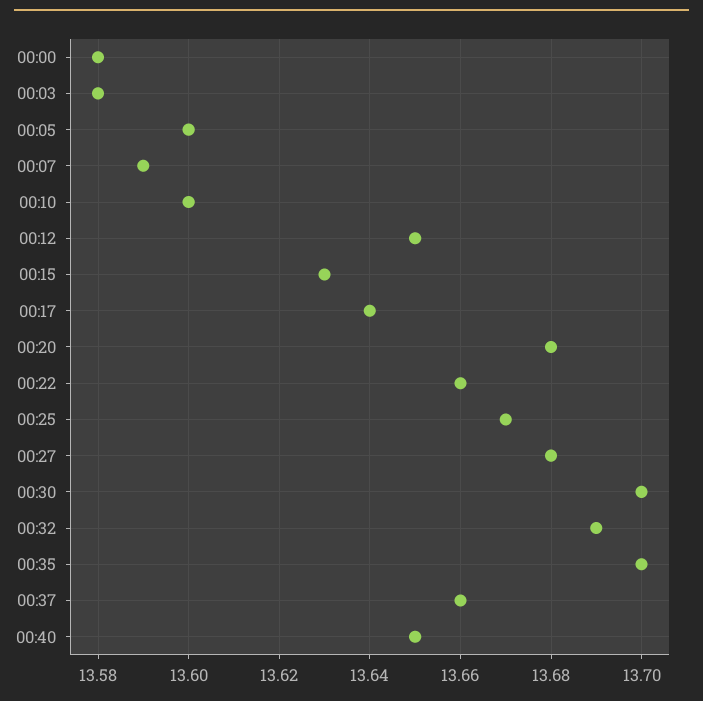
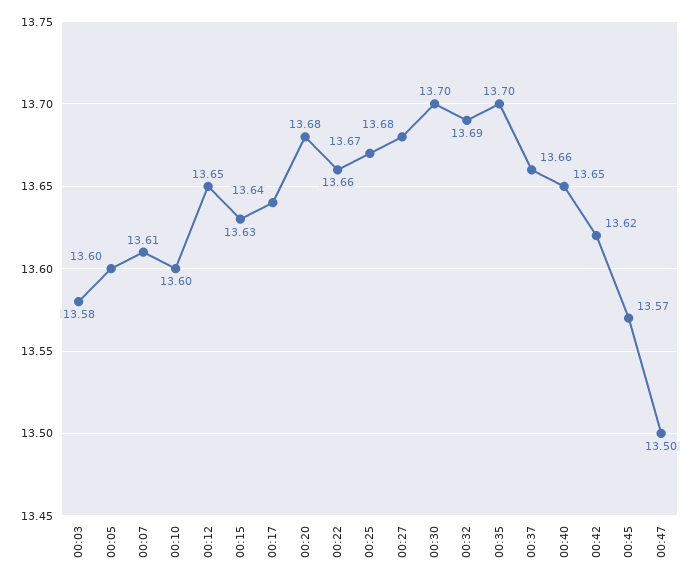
00:00: 13.58 -> none
00:07: 13.59 -> 13.61
00:42: none -> 13.62
00:45: none -> 13.57
00:47: none -> 13.5

